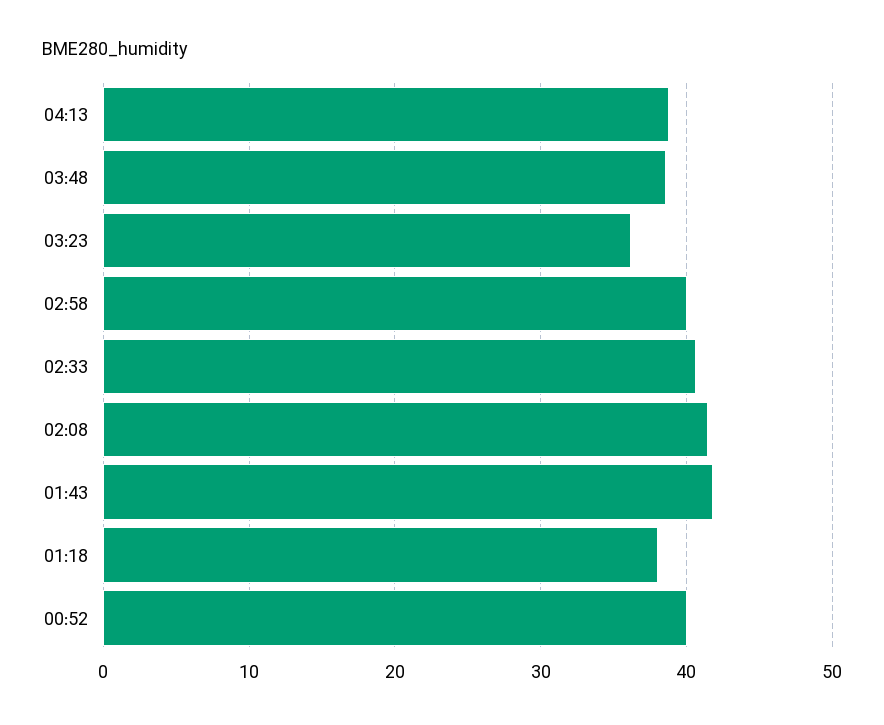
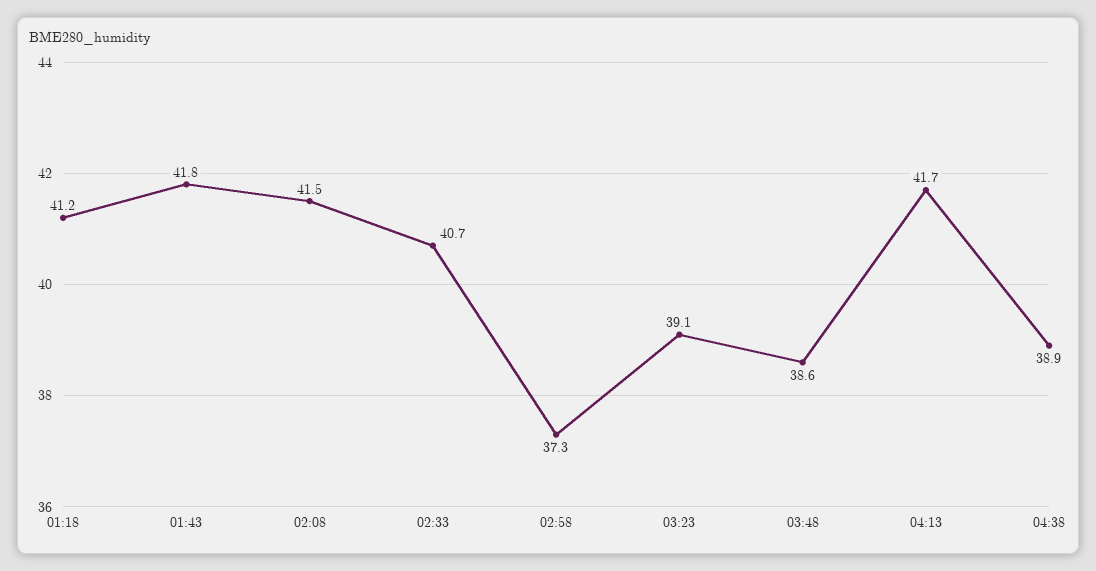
04:13: 39 -> 41.7
03:23: 36 -> 39.1
02:58: 40 -> 37.3
01:18: 38 -> 41.2
00:52: 40 -> none
04:38: none -> 38.9

